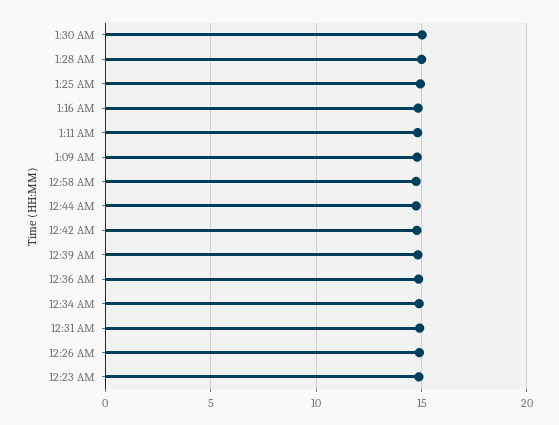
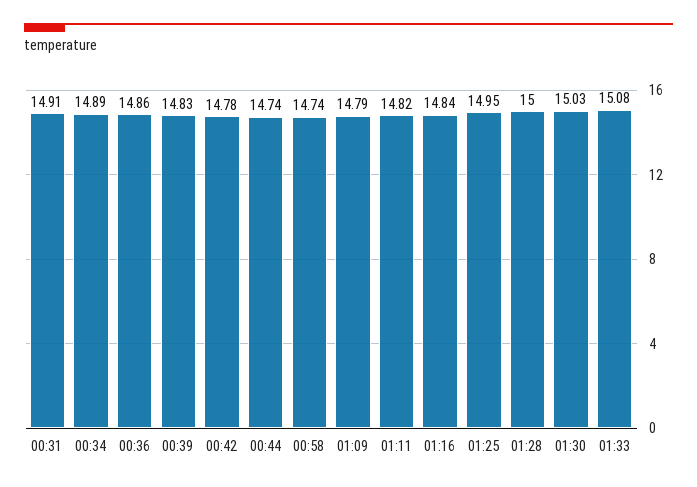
12:26 AM: 15 -> none
12:23 AM: 15 -> none
01:33: none -> 15.08

